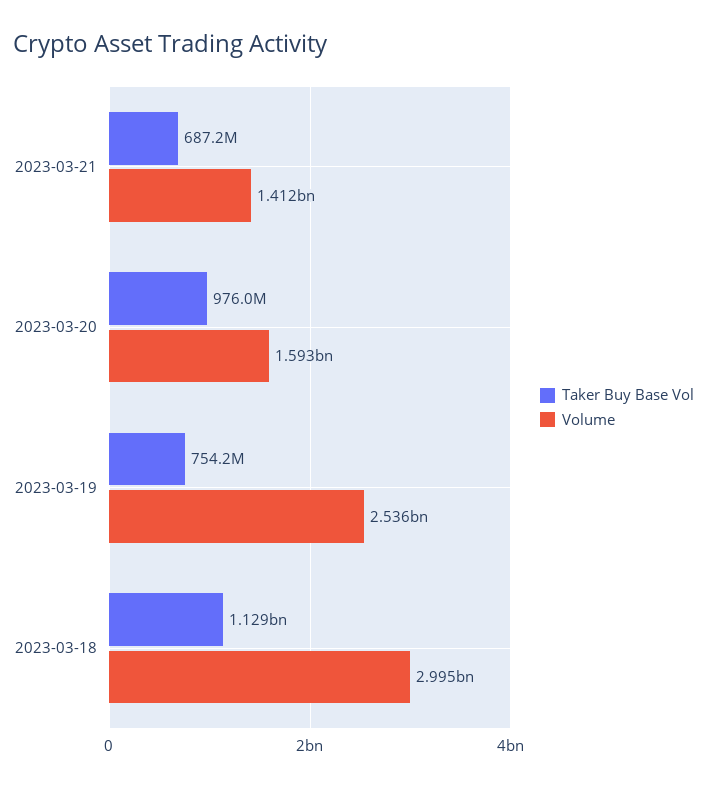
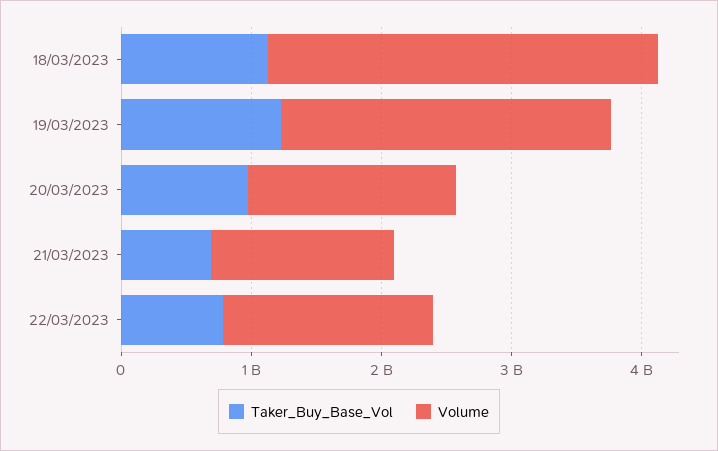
Taker Buy Base Vol, 2023-03-19: 754200000 -> 1200000000
Taker Buy Base Vol, 22/03/2023: none -> 800000000
Volume, 22/03/2023: none -> 1600000000

